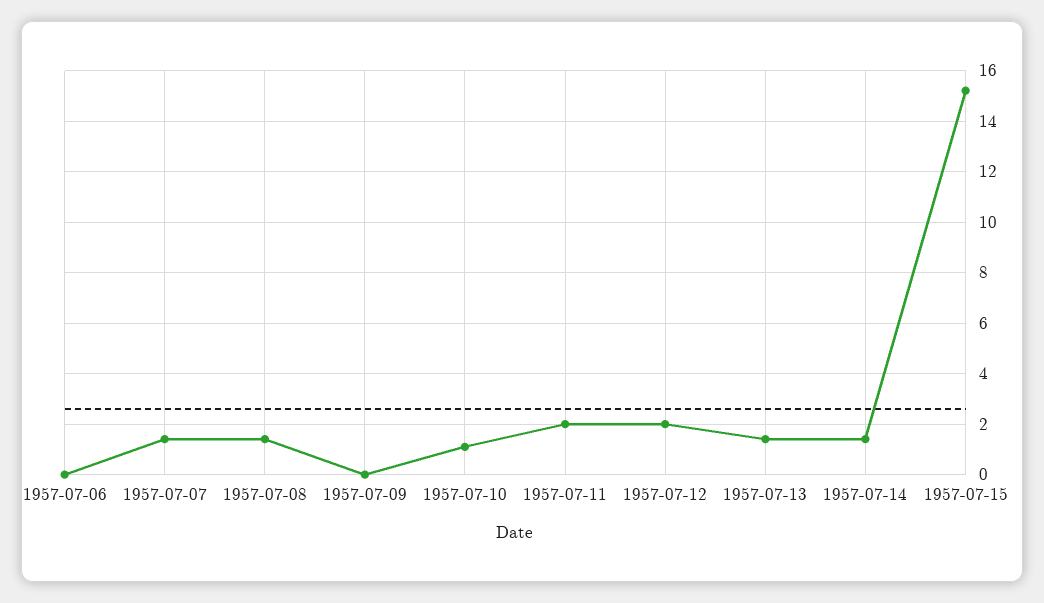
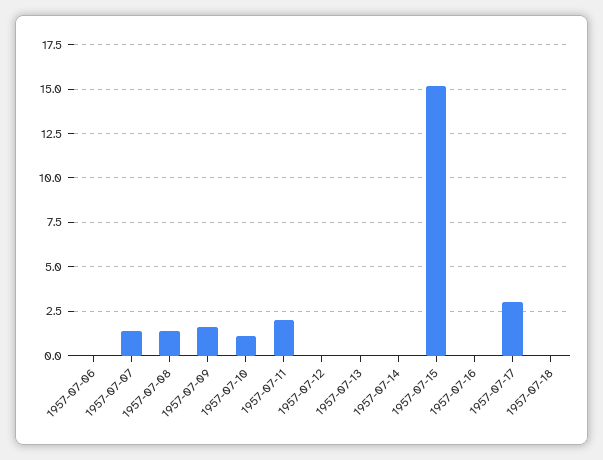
1957-07-09: 0 -> 1.5
1957-07-12: 2 -> 0
1957-07-13: 1.5 -> 0
1957-07-14: 1.5 -> 0
1957-07-16: none -> 0
1957-07-17: none -> 3
1957-07-18: none -> 0

